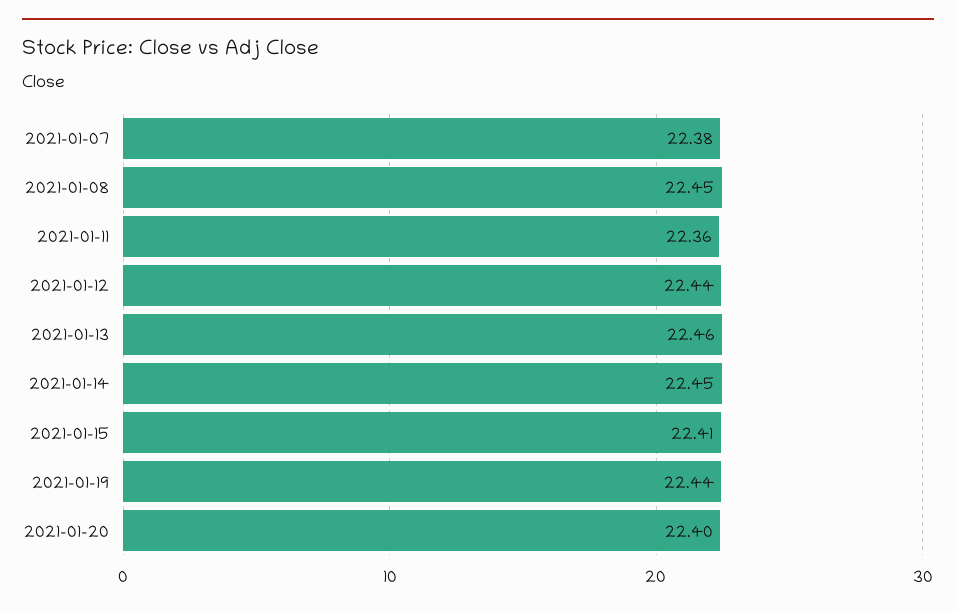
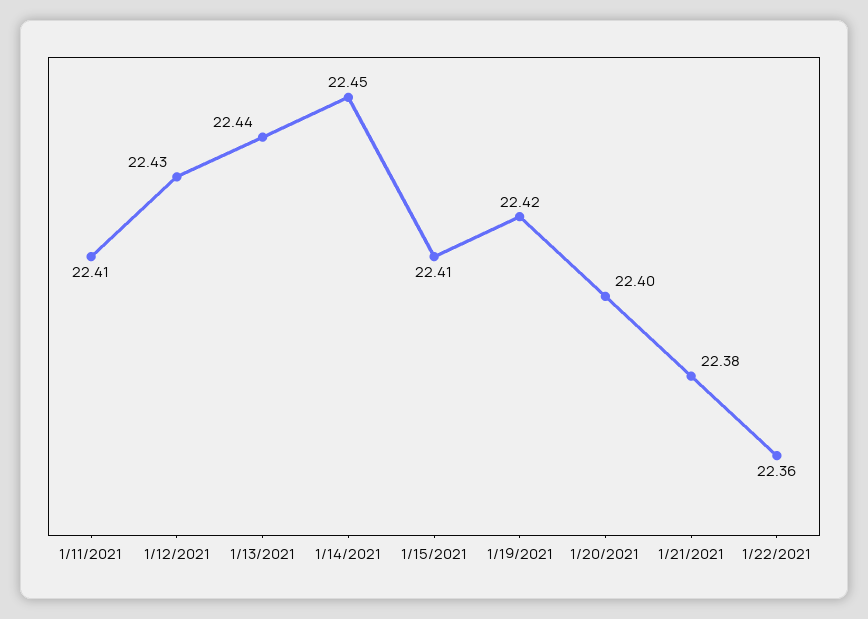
2021-01-07: 22.38 -> none
2021-01-08: 22.45 -> none
2021-01-11: 22.36 -> 22.41
2021-01-12: 22.44 -> 22.43
2021-01-13: 22.46 -> 22.44
2021-01-19: 22.44 -> 22.42
1/21/2021: none -> 22.38
1/22/2021: none -> 22.36

